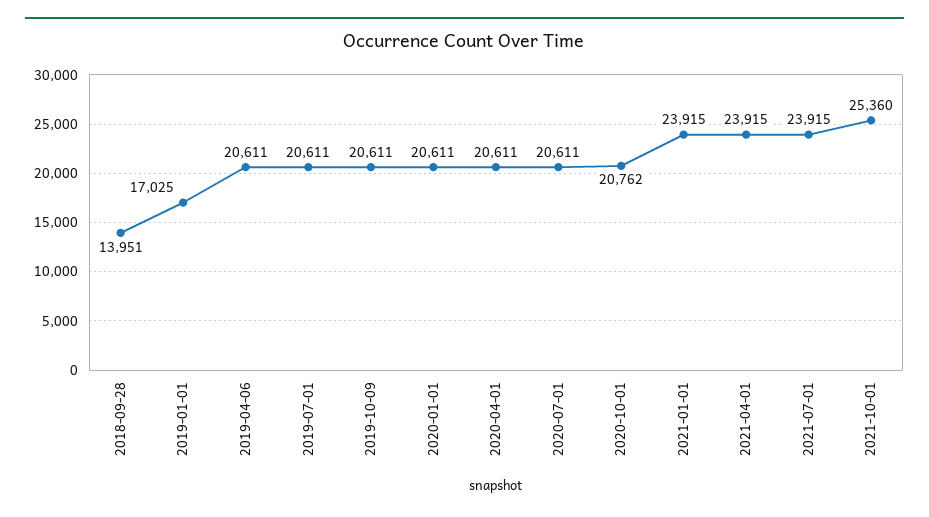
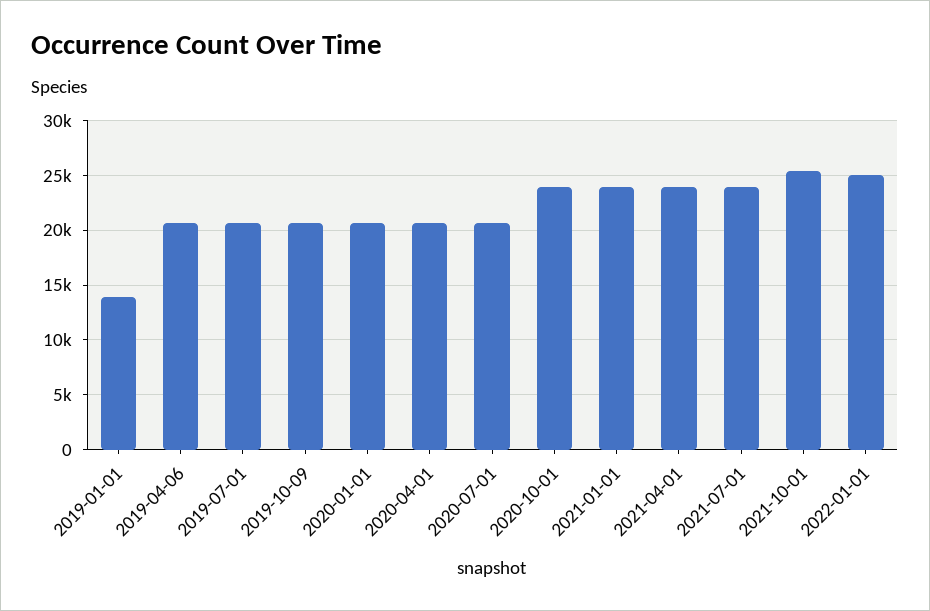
2018-09-28: 13951 -> none
2019-01-01: 17025 -> 14000
2020-10-01: 20762 -> 24000
2022-01-01: none -> 25000

